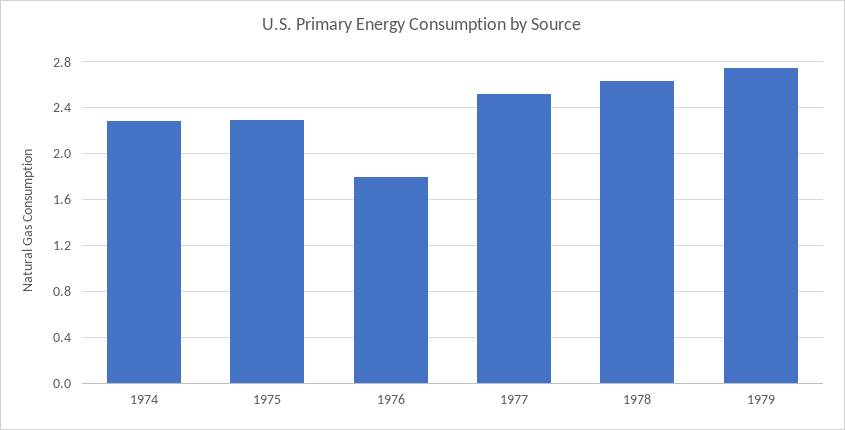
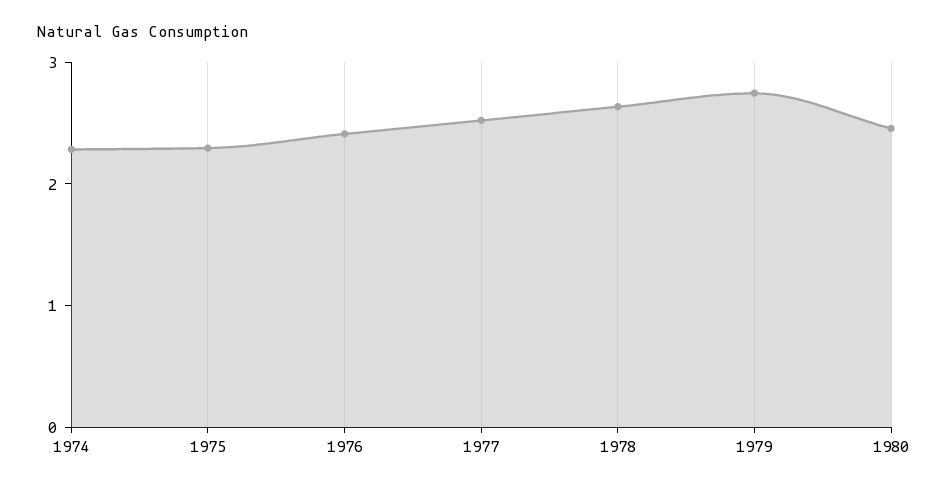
1976: 1.8 -> 2.4
1980: none -> 2.4

